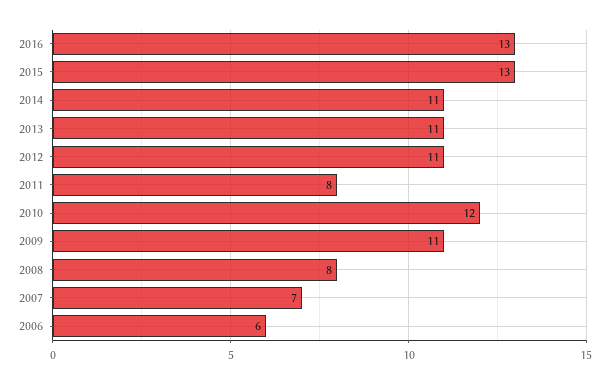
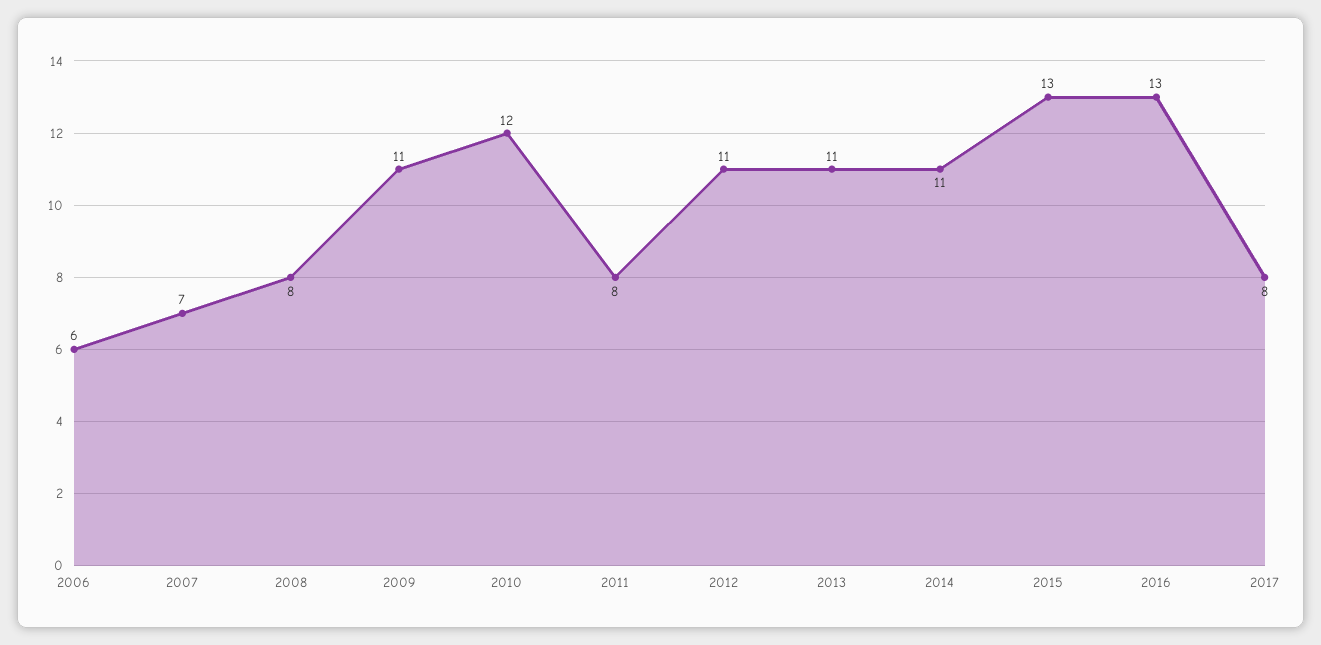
2017: none -> 8

